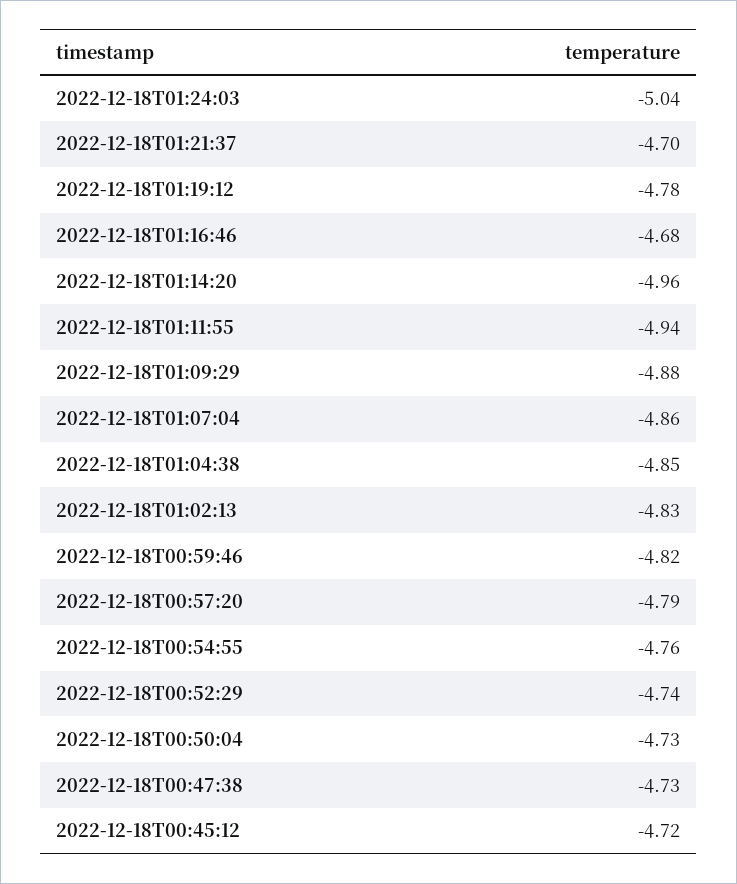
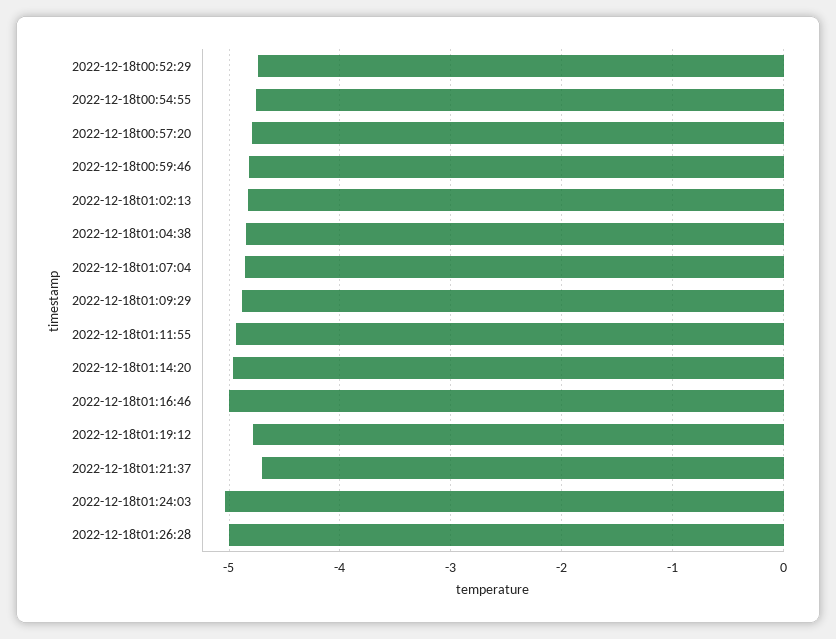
2022-12-18T01:16:46: -4.68 -> -5
2022-12-18T00:50:04: -4.73 -> none
2022-12-18T00:47:38: -4.73 -> none
2022-12-18T00:45:12: -4.72 -> none
2022-12-18t01:26:28: none -> -5

